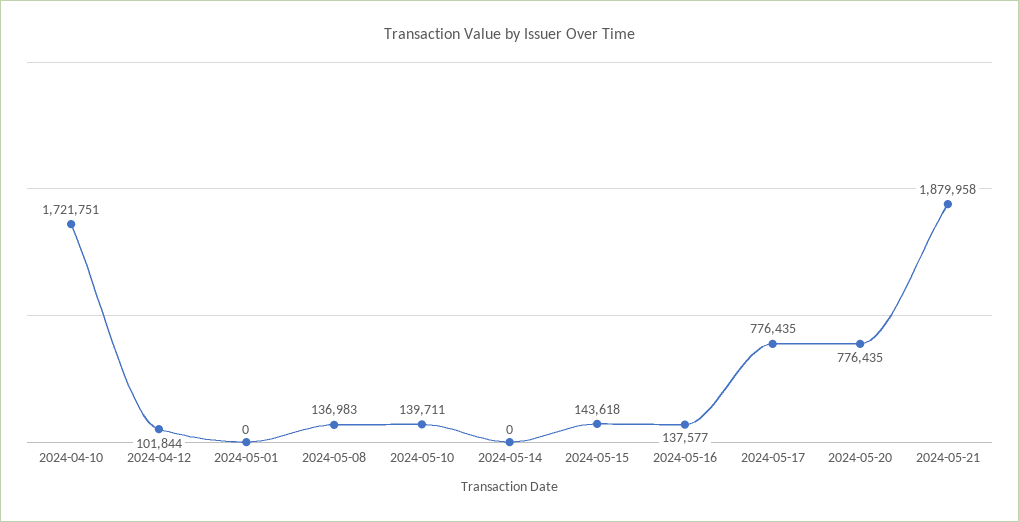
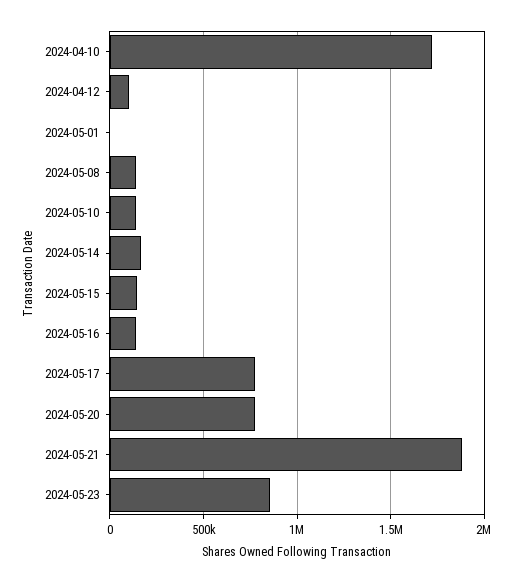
2024-05-14: 0 -> 150000
2024-05-23: none -> 850000

